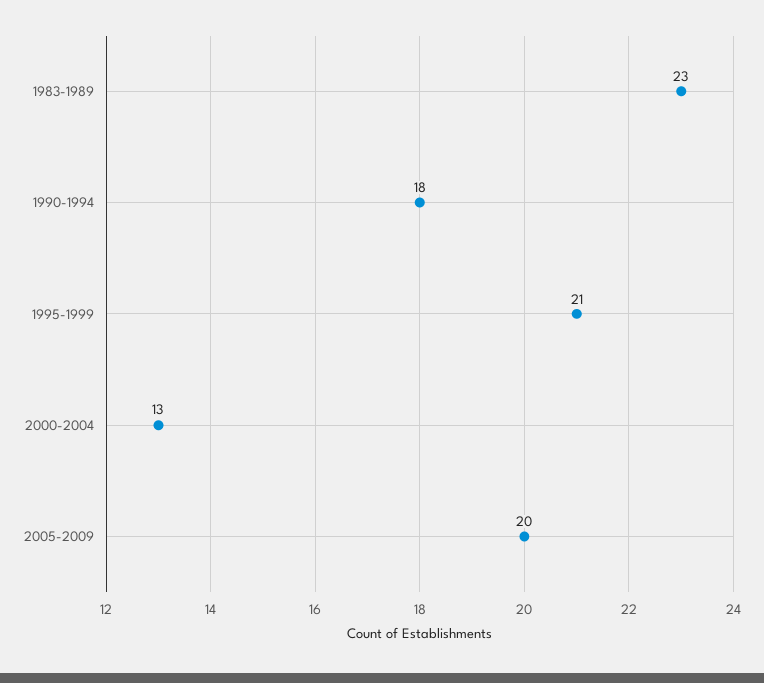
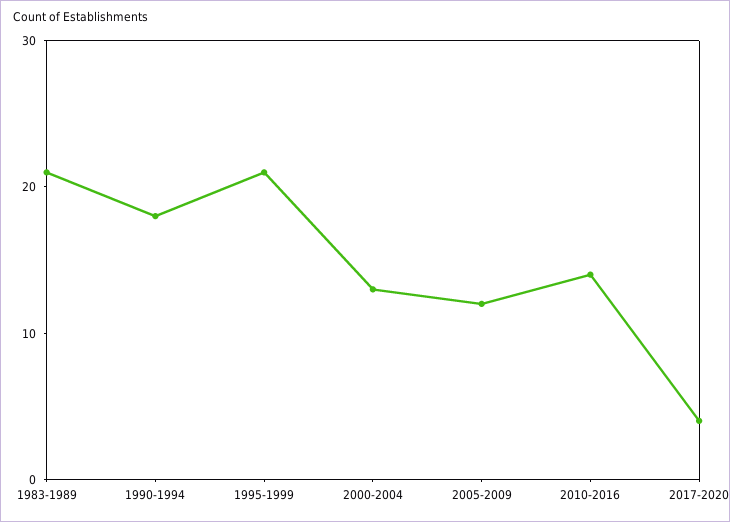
1983-1989: 23 -> 21
2005-2009: 20 -> 12
2010-2016: none -> 14
2017-2020: none -> 4

